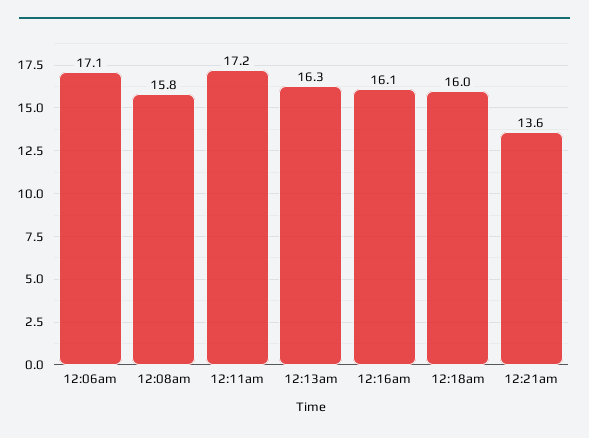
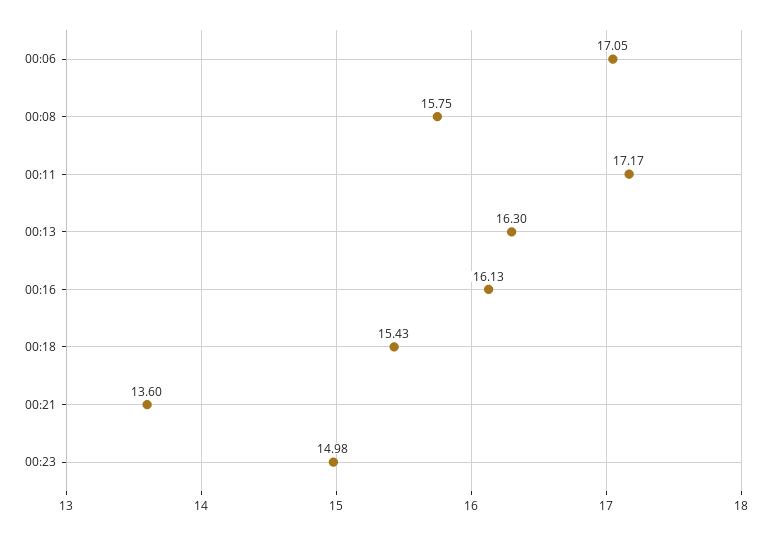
12:18am: 16 -> 15.43
00:23: none -> 14.98

